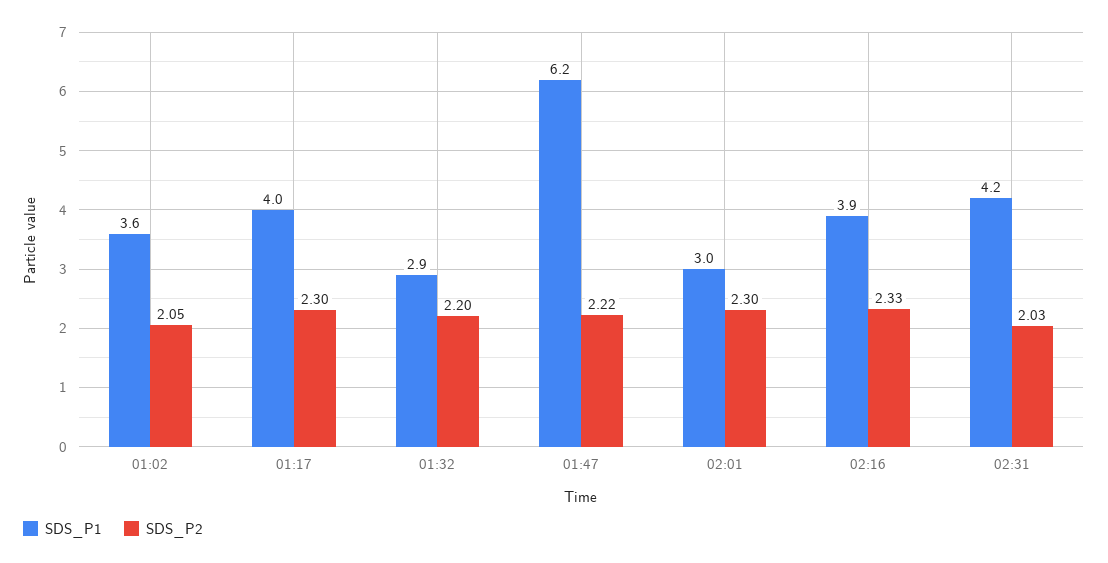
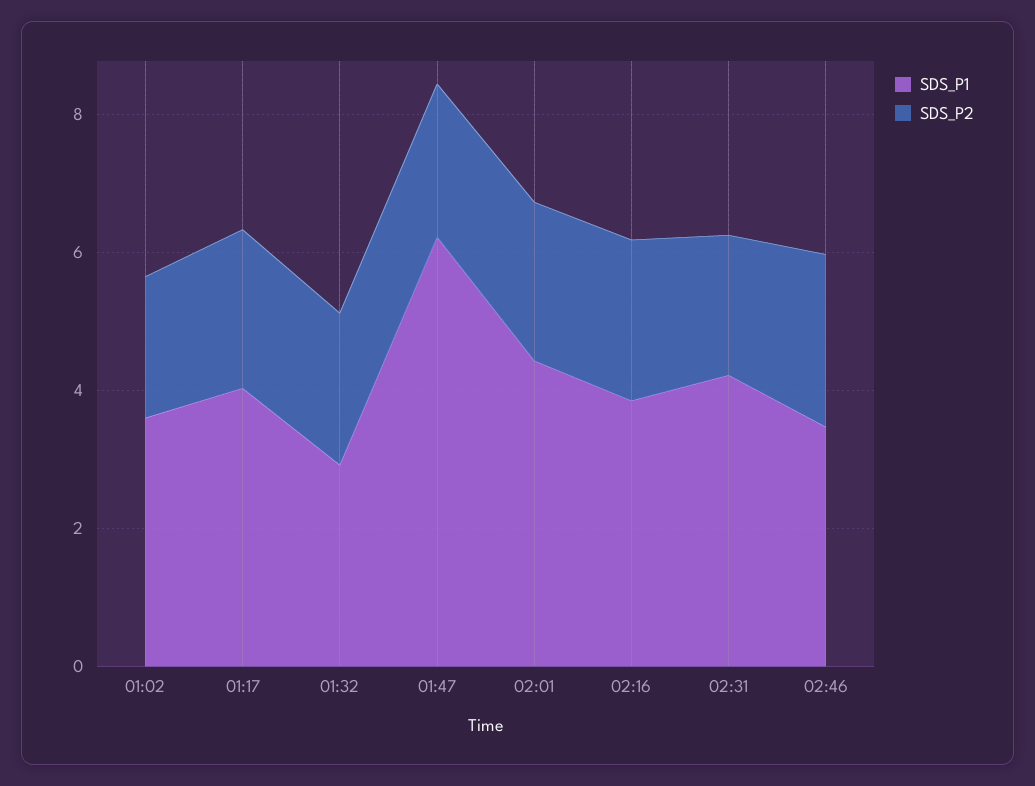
SDS_P1, 02:01: 3 -> 4.5
SDS_P1, 02:46: none -> 3.5
SDS_P2, 02:46: none -> 2.5

